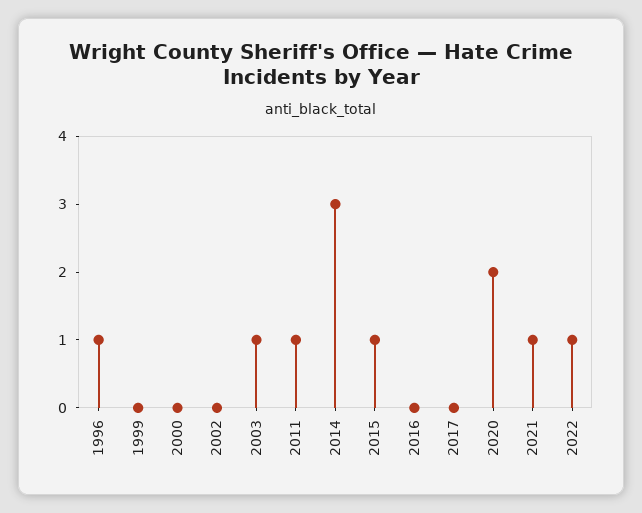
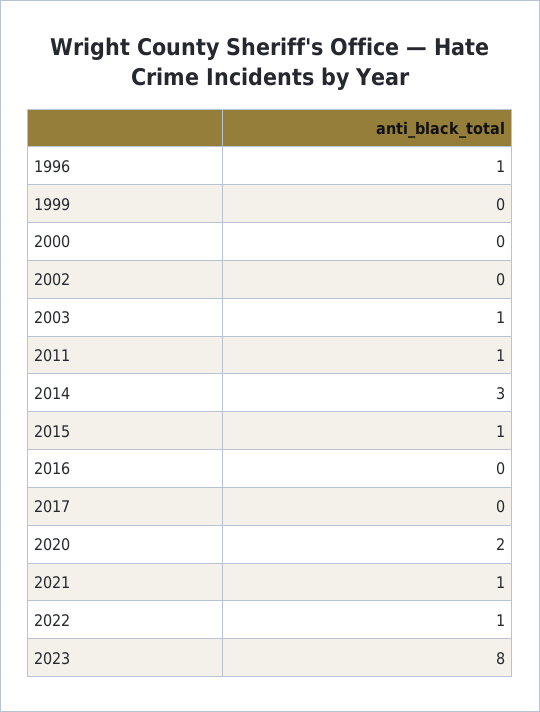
2023: none -> 8

